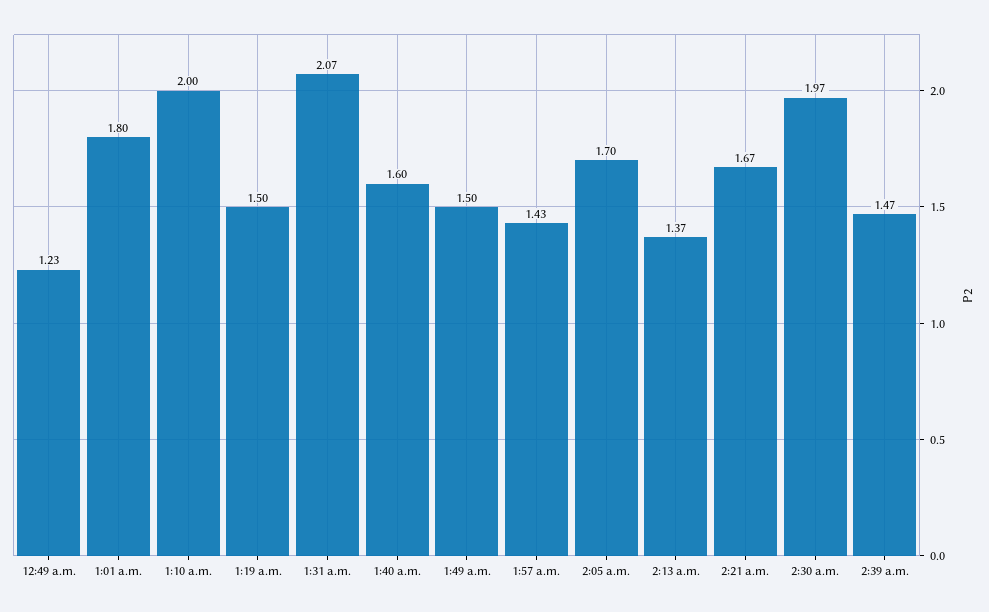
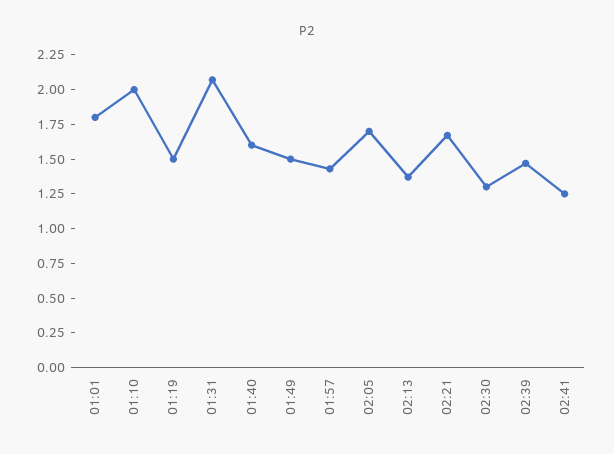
12:49 a.m.: 1.23 -> none
2:30 a.m.: 1.97 -> 1.25
02:41: none -> 1.25

